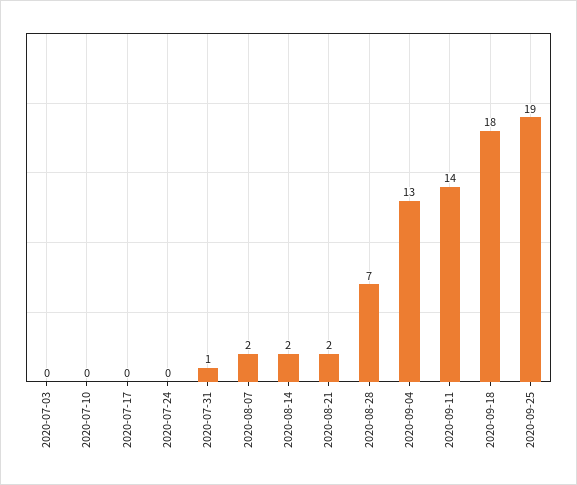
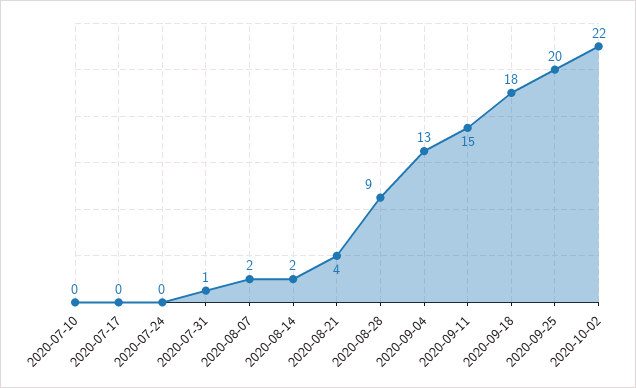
2020-07-03: 0 -> none
2020-08-21: 2 -> 4
2020-08-28: 7 -> 9
2020-09-11: 14 -> 15
2020-09-25: 19 -> 20
2020-10-02: none -> 22

